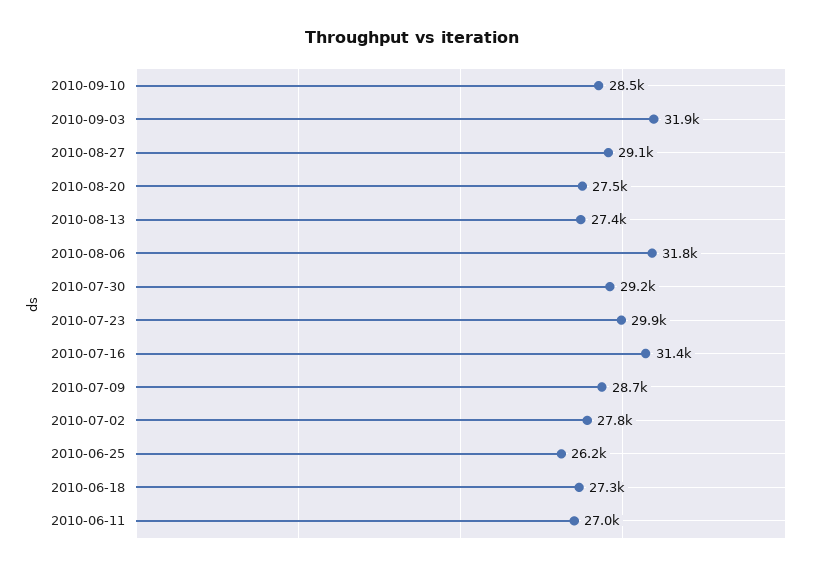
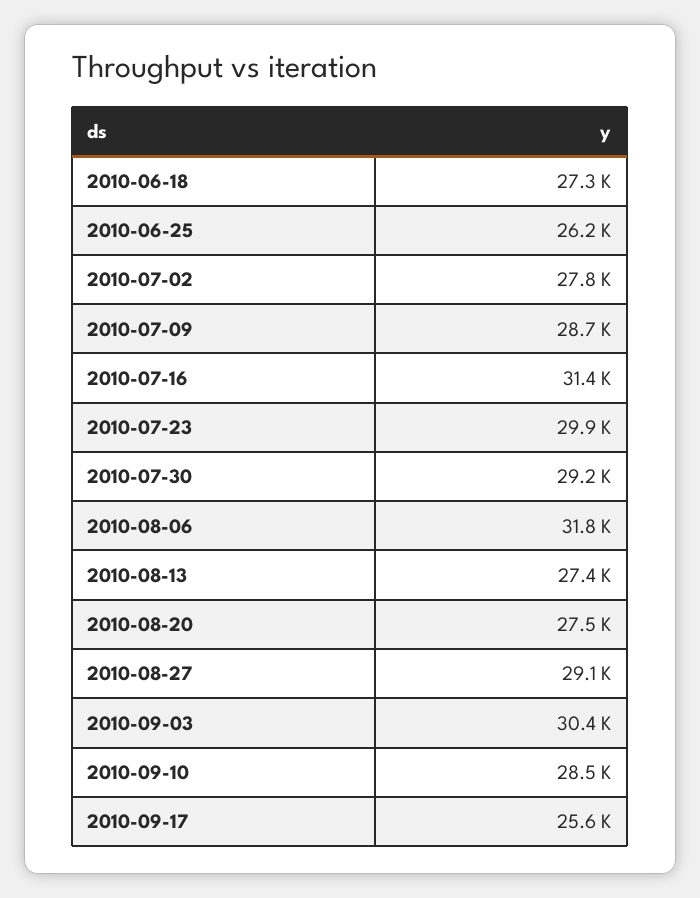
2010-09-03: 31900 -> 30400
2010-06-11: 27000 -> none
2010-09-17: none -> 25600

